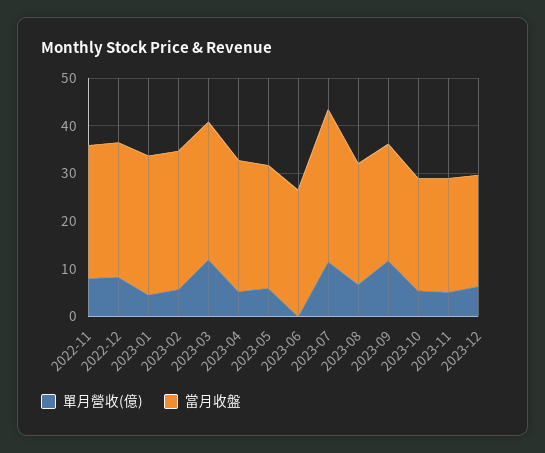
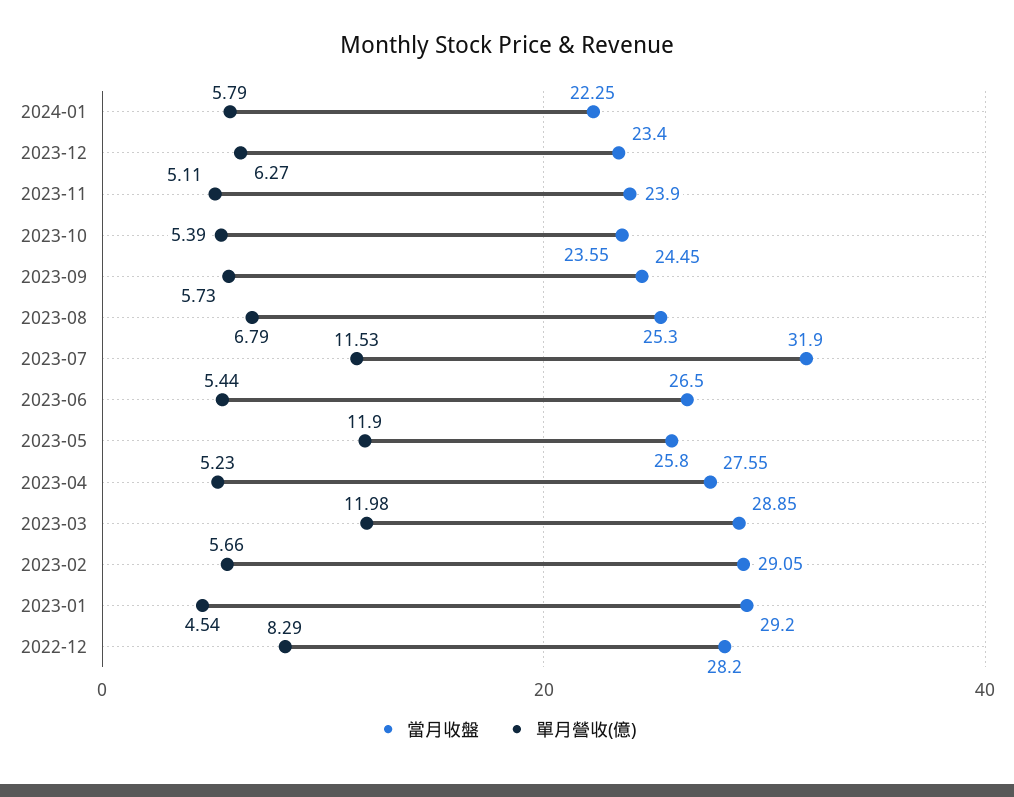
單月營收(億), 2022-11: 8 -> none
當月收盤, 2022-11: 28 -> none
單月營收(億), 2023-05: 6 -> 11.9
單月營收(億), 2023-06: 0 -> 5.44
單月營收(億), 2023-09: 12 -> 5.73
當月收盤, 2024-01: none -> 22.25
單月營收(億), 2024-01: none -> 5.79

